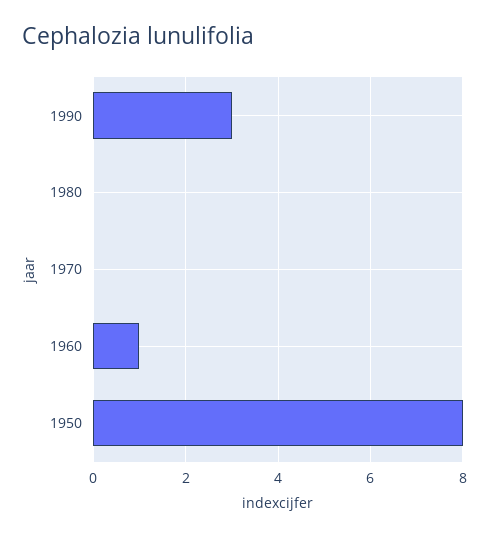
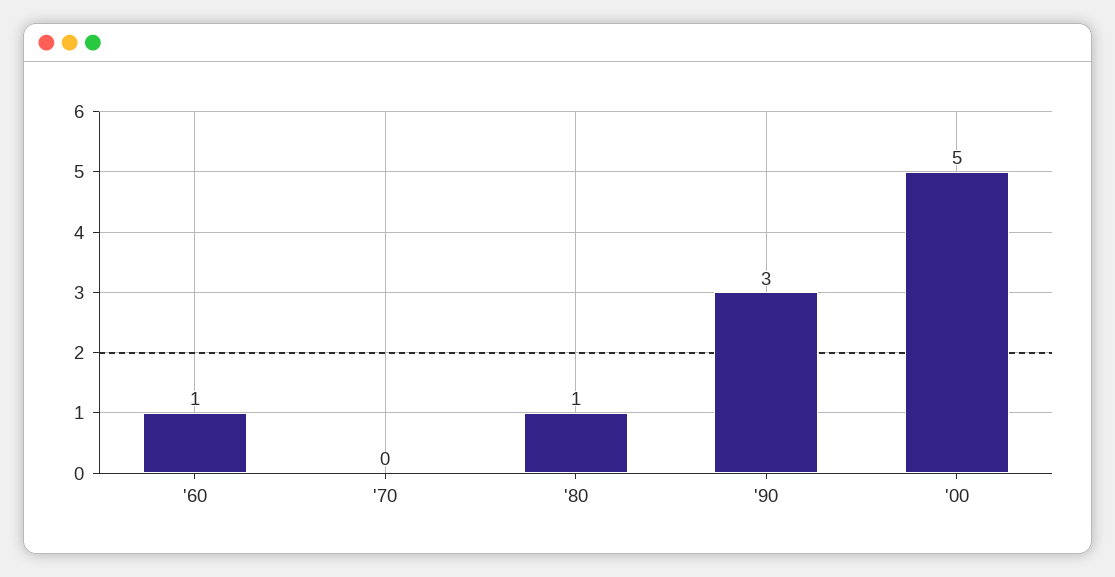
1980: 0 -> 1
1950: 8 -> none
'00: none -> 5

